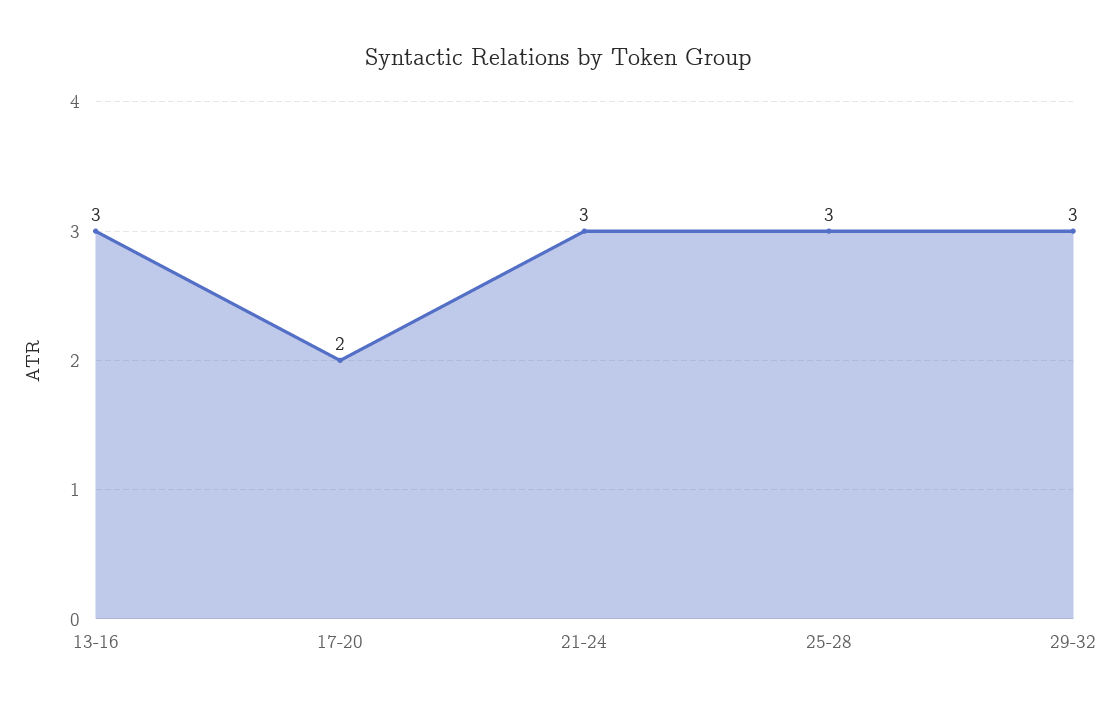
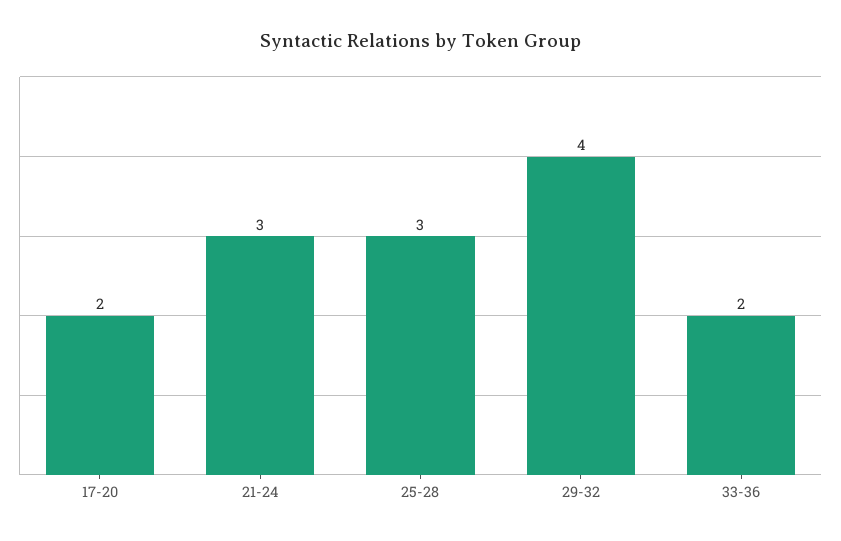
13-16: 3 -> none
29-32: 3 -> 4
33-36: none -> 2

